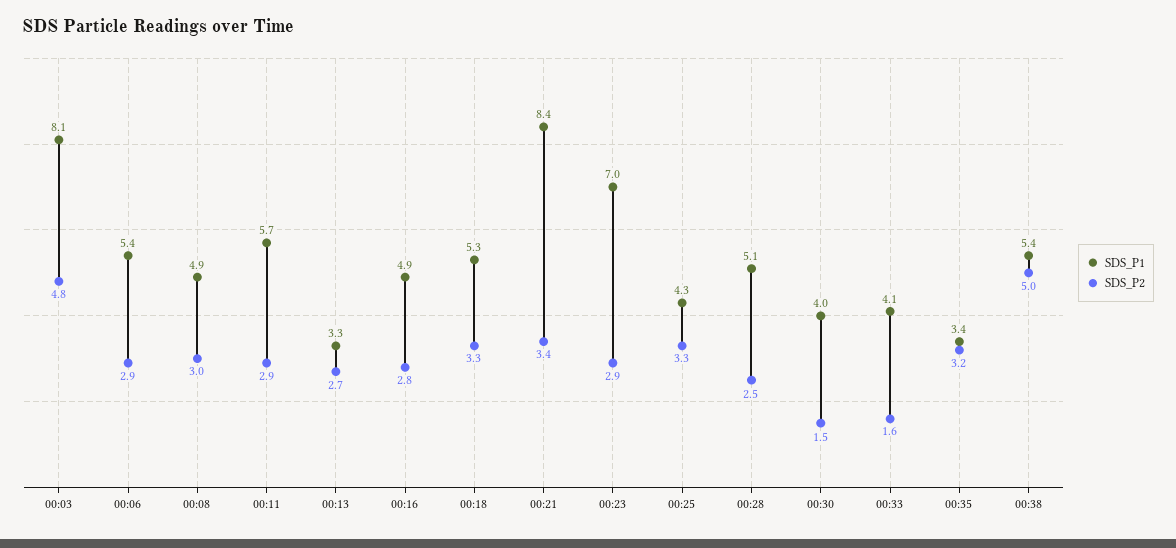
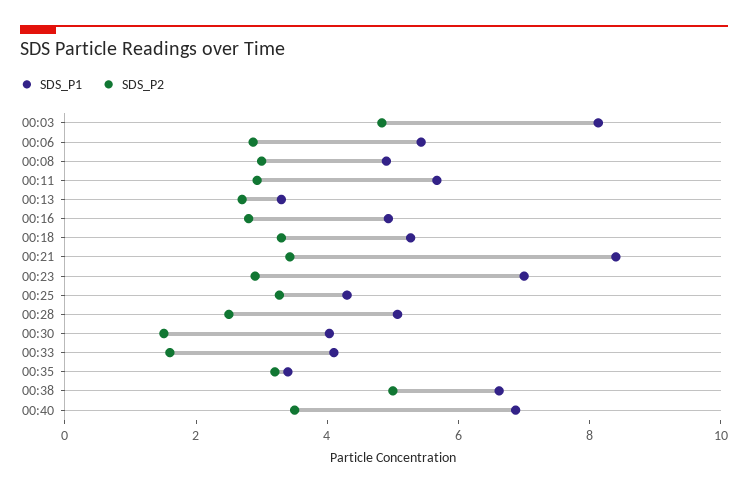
SDS_P1, 00:38: 5.4 -> 6.5
SDS_P1, 00:40: none -> 7
SDS_P2, 00:40: none -> 3.5

